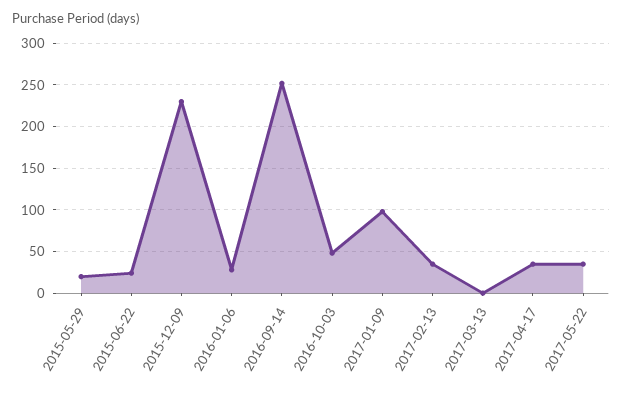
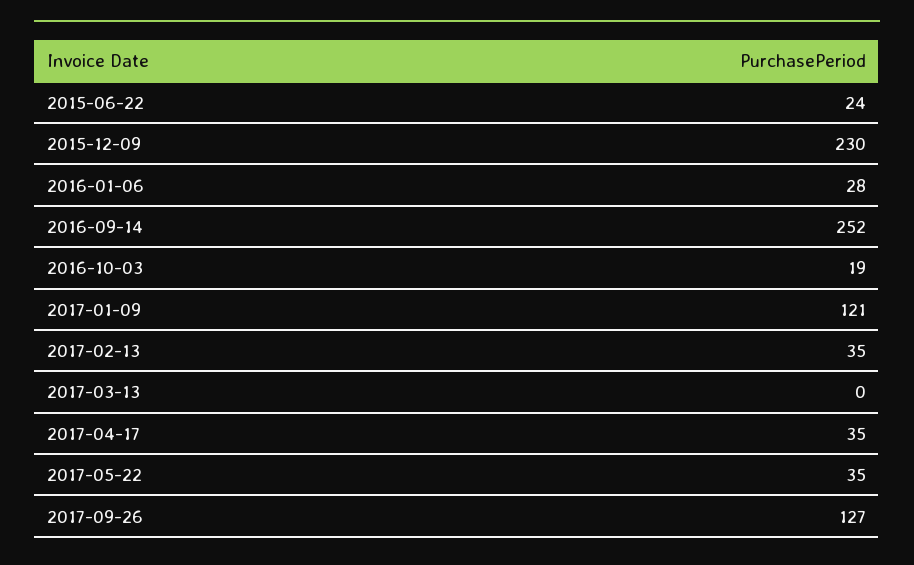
2015-05-29: 20 -> none
2016-10-03: 50 -> 19
2017-01-09: 100 -> 121
2017-09-26: none -> 127

